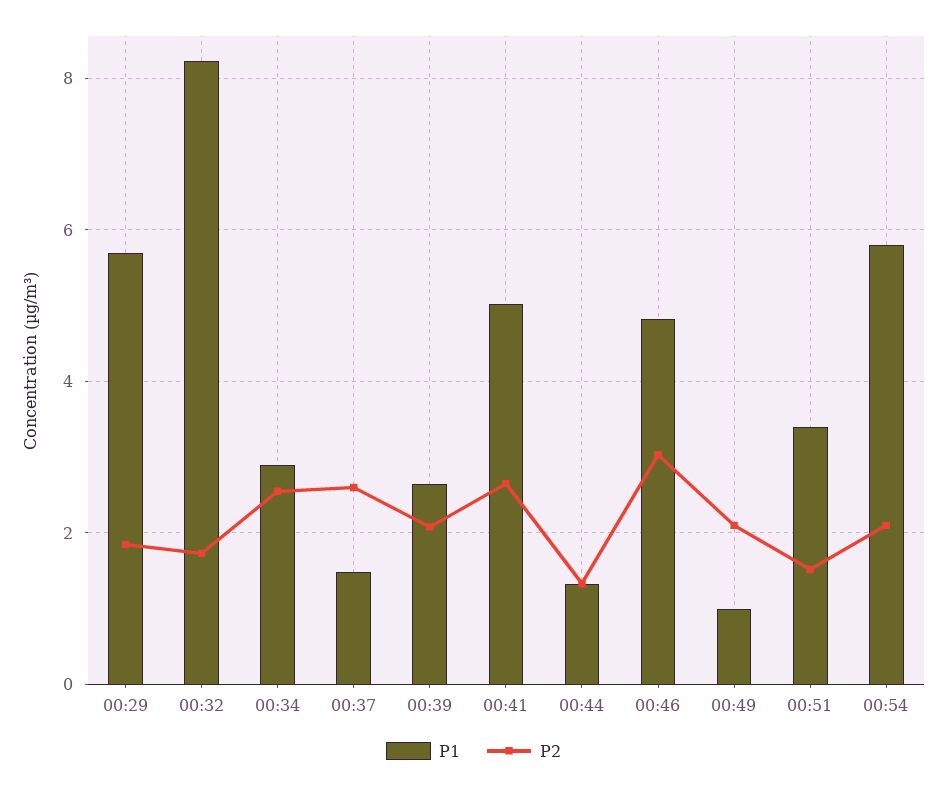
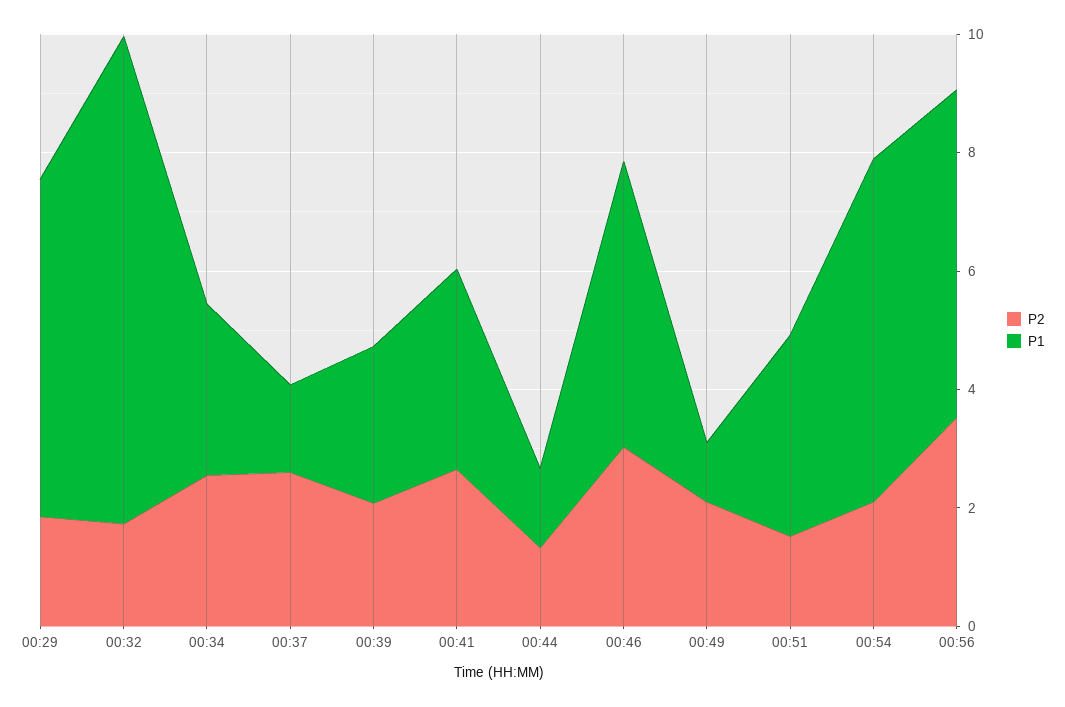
P1, 00:41: 5 -> 3.5
P2, 00:56: none -> 3.5
P1, 00:56: none -> 5.5

